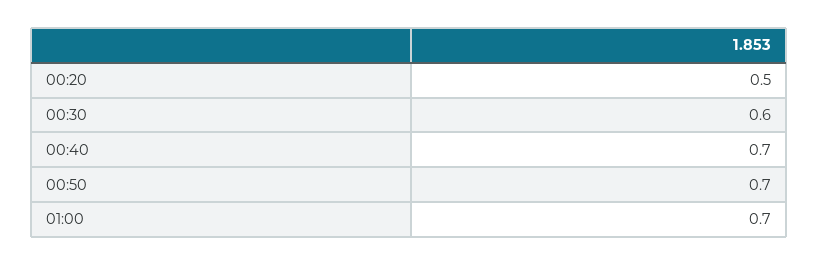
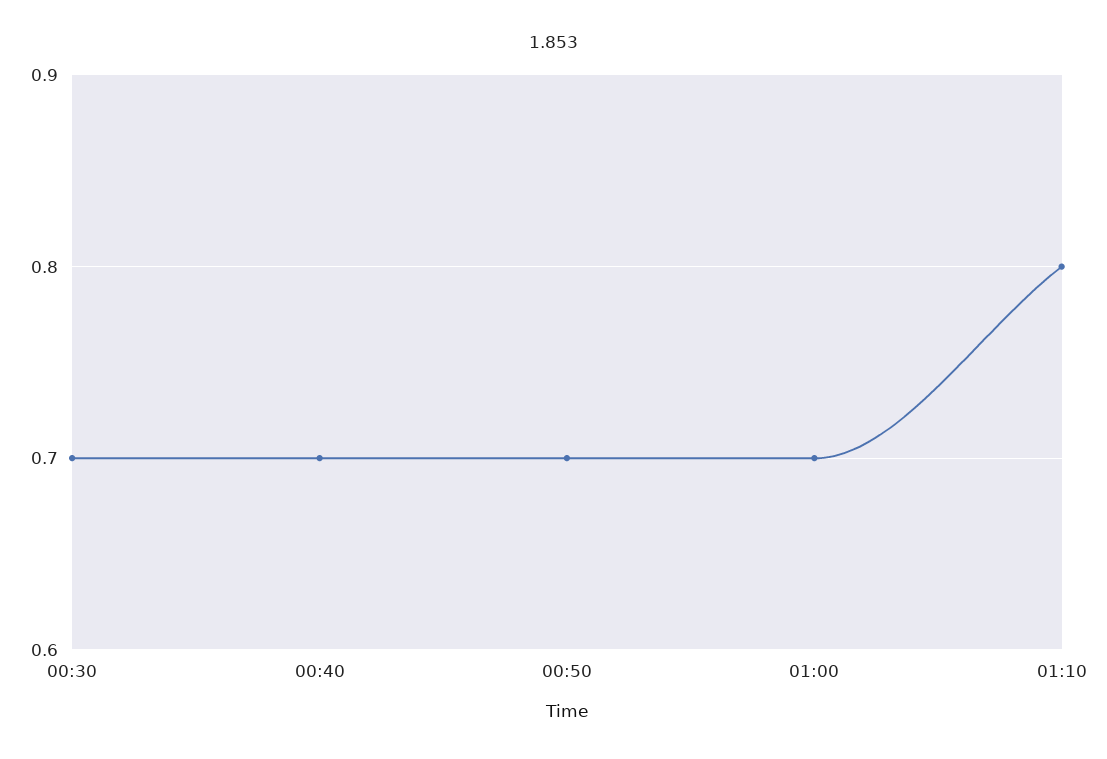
00:20: 0.5 -> none
00:30: 0.6 -> 0.7
01:10: none -> 0.8

